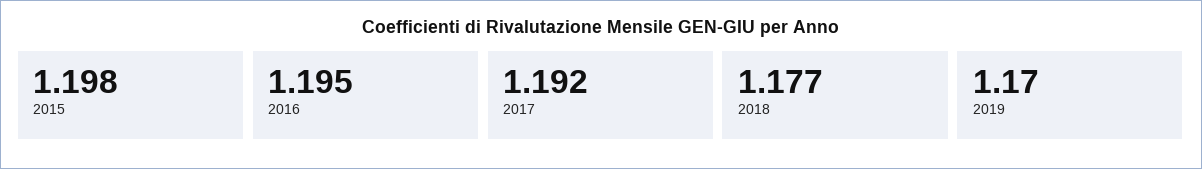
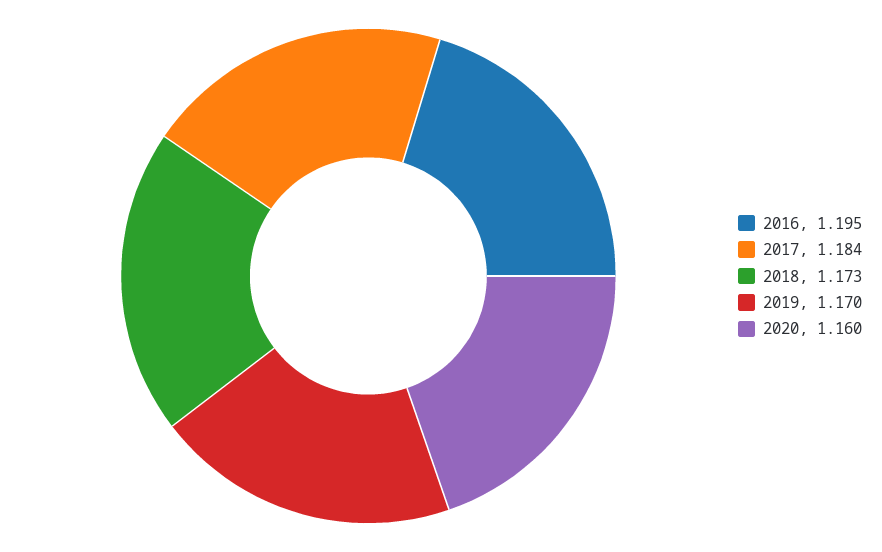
2015: 1.198 -> none
2017: 1.192 -> 1.184
2018: 1.177 -> 1.173
2020: none -> 1.16

